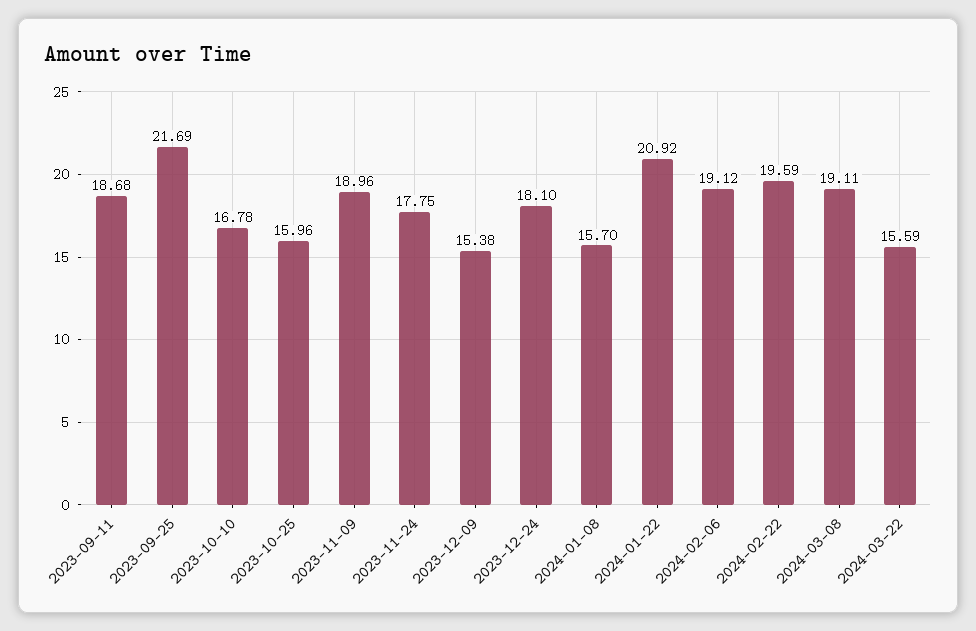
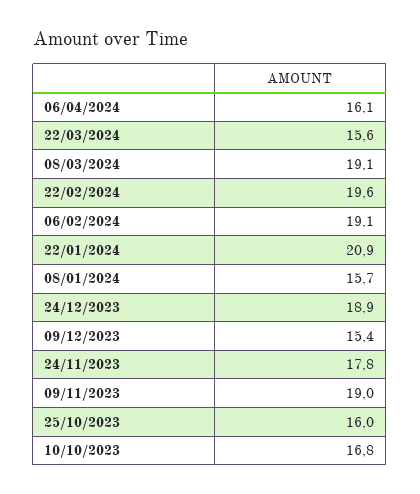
2023-09-11: 18.68 -> none
2023-09-25: 21.69 -> none
2023-12-24: 18.1 -> 18.9
06/04/2024: none -> 16.1

